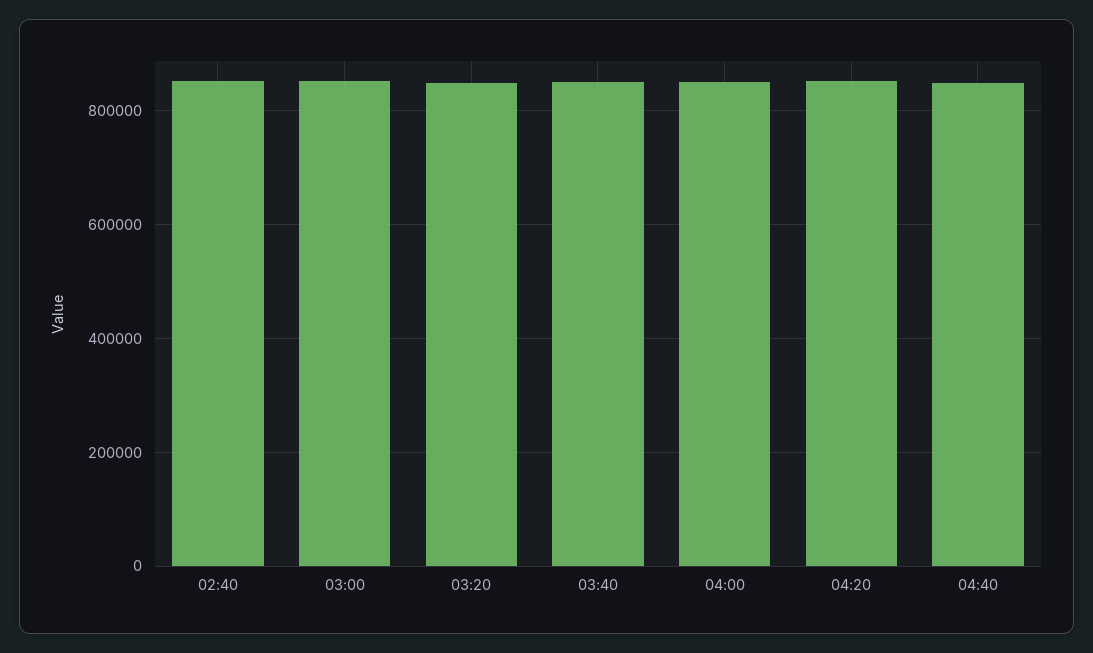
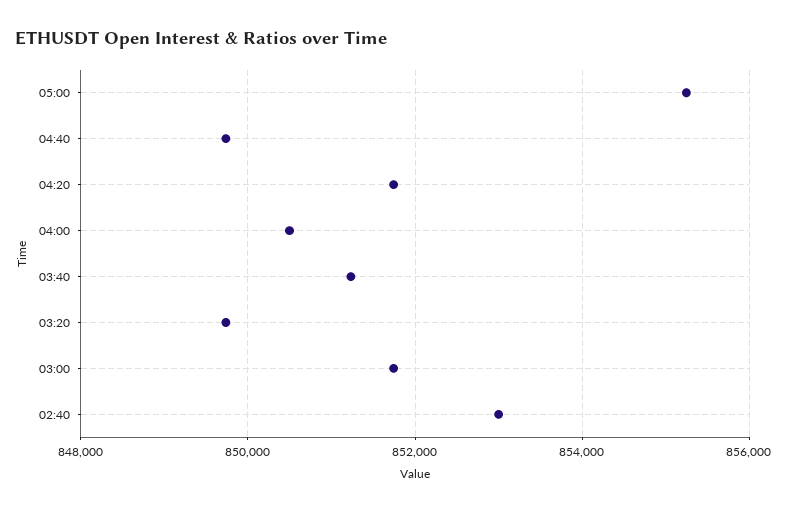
05:00: none -> 855200

